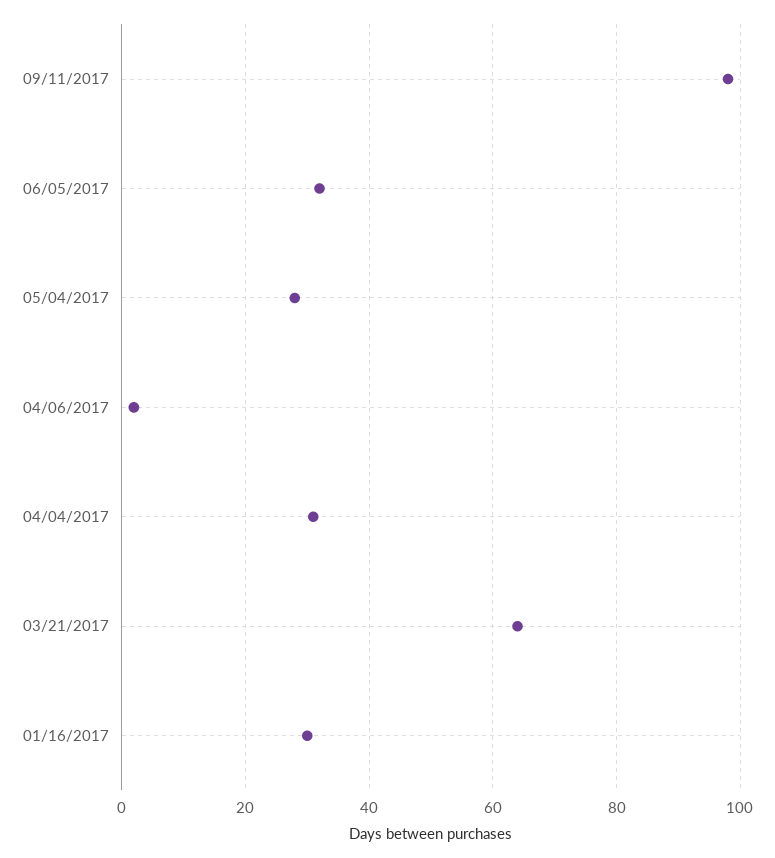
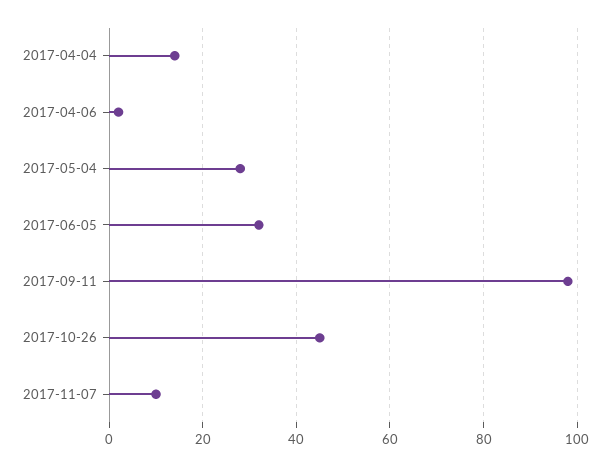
04/04/2017: 30 -> 15
03/21/2017: 65 -> none
01/16/2017: 30 -> none
2017-10-26: none -> 45
2017-11-07: none -> 10

